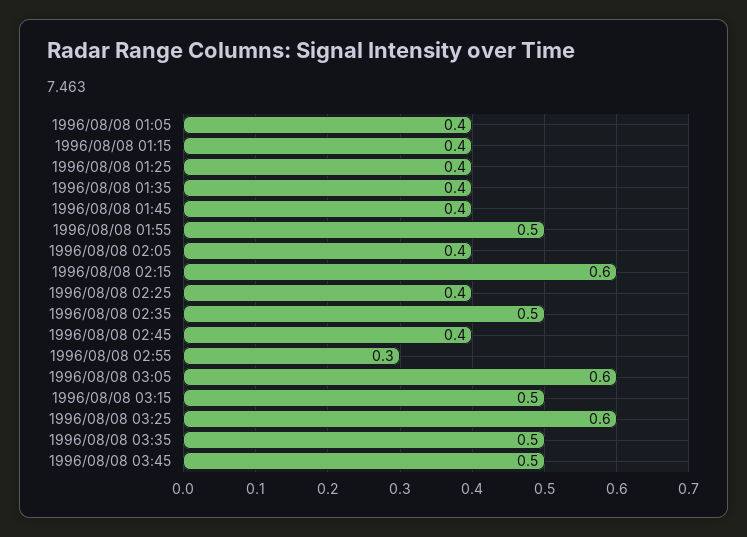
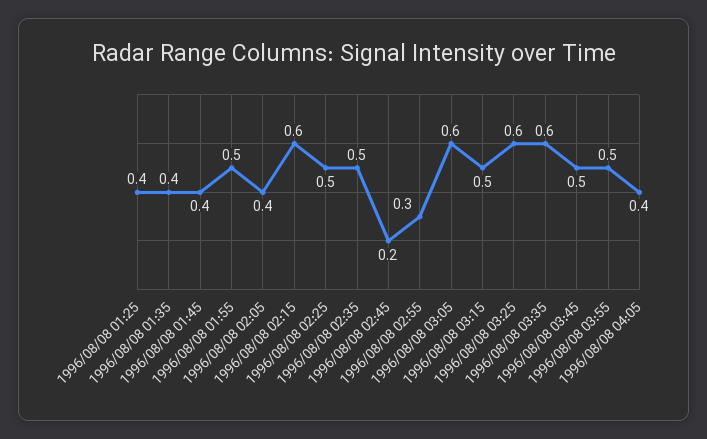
1996/08/08 01:05: 0.4 -> none
1996/08/08 01:15: 0.4 -> none
1996/08/08 02:25: 0.4 -> 0.5
1996/08/08 02:45: 0.4 -> 0.2
1996/08/08 03:35: 0.5 -> 0.6
1996/08/08 03:55: none -> 0.5
1996/08/08 04:05: none -> 0.4

